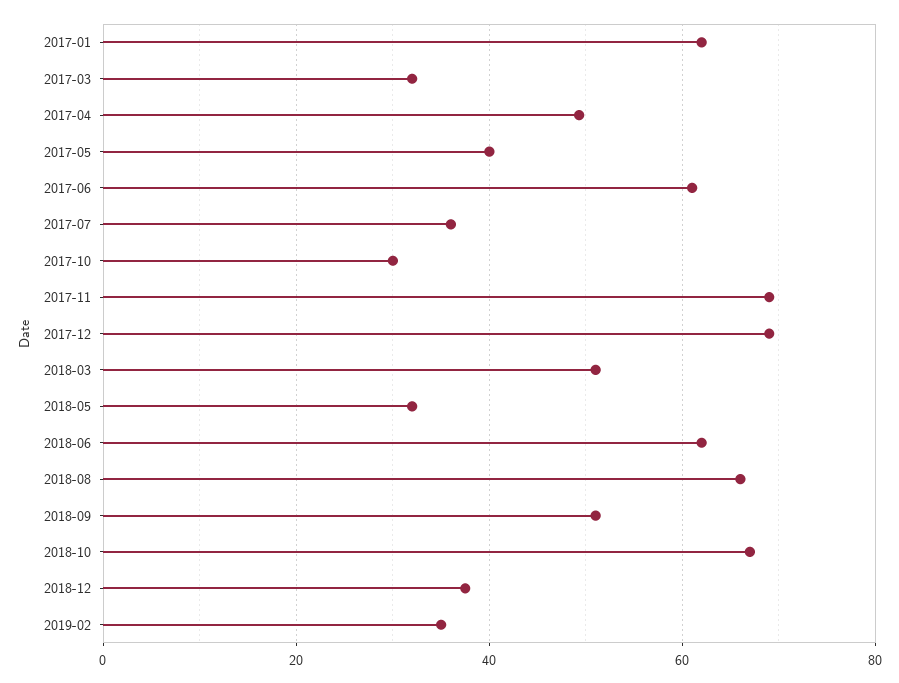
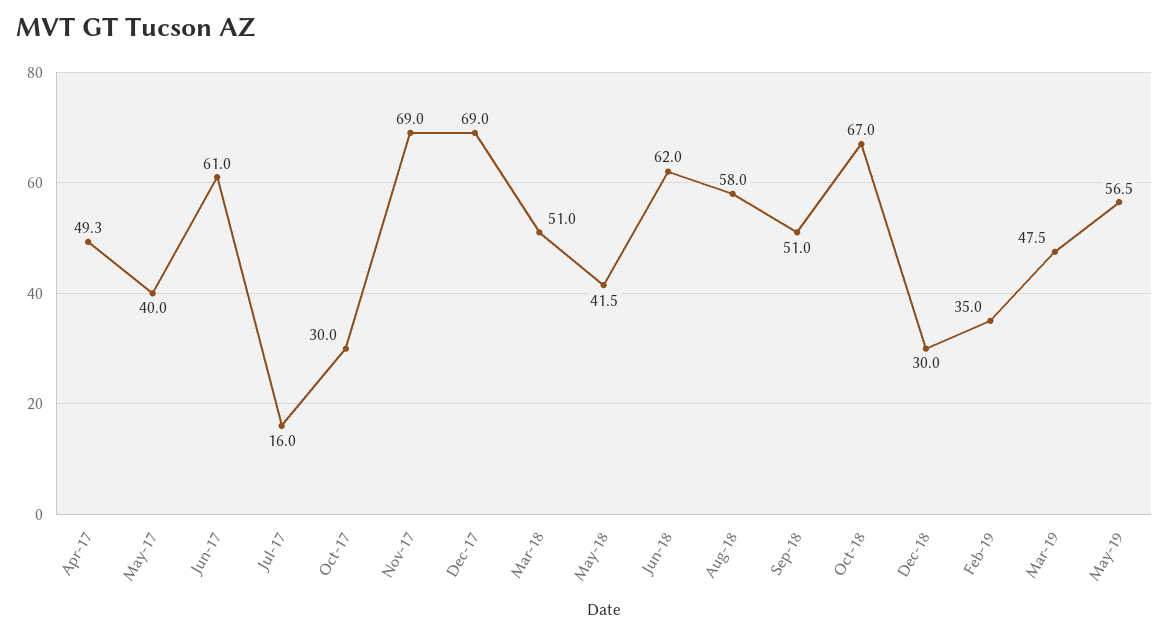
2017-01: 62 -> none
2017-03: 32 -> none
2017-07: 36 -> 16
2018-05: 32 -> 41.5
2018-08: 66 -> 58
2018-12: 38 -> 30
Mar-19: none -> 47.5
May-19: none -> 56.5

